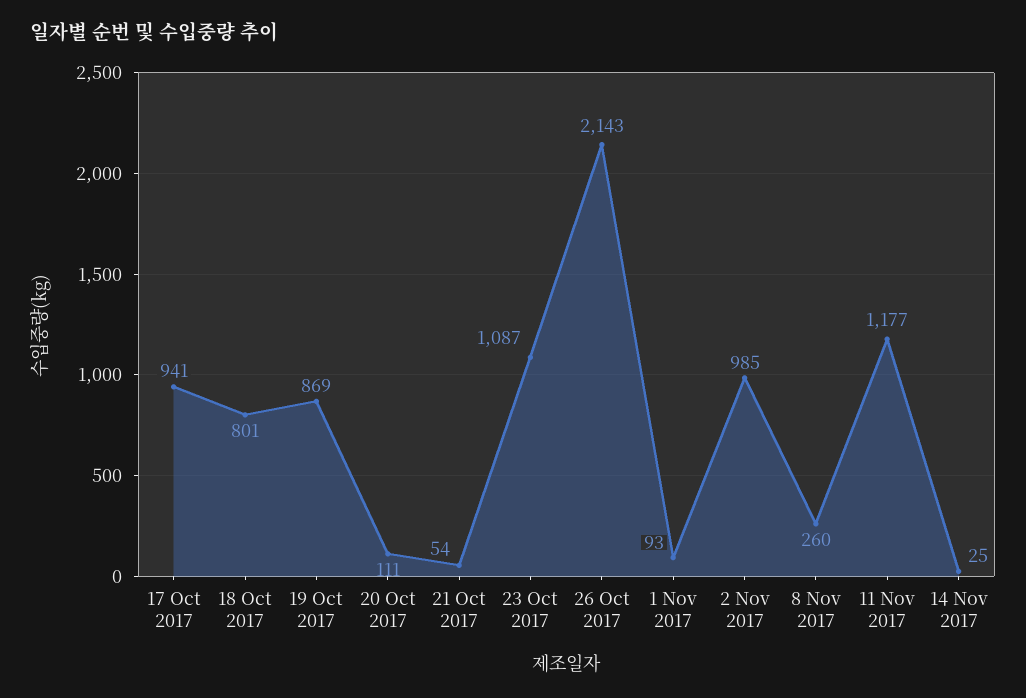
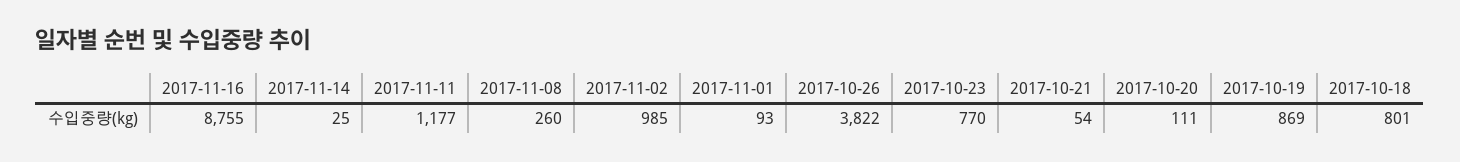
17 Oct 2017: 941 -> none
23 Oct 2017: 1087 -> 770
26 Oct 2017: 2143 -> 3822
2017-11-16: none -> 8755

